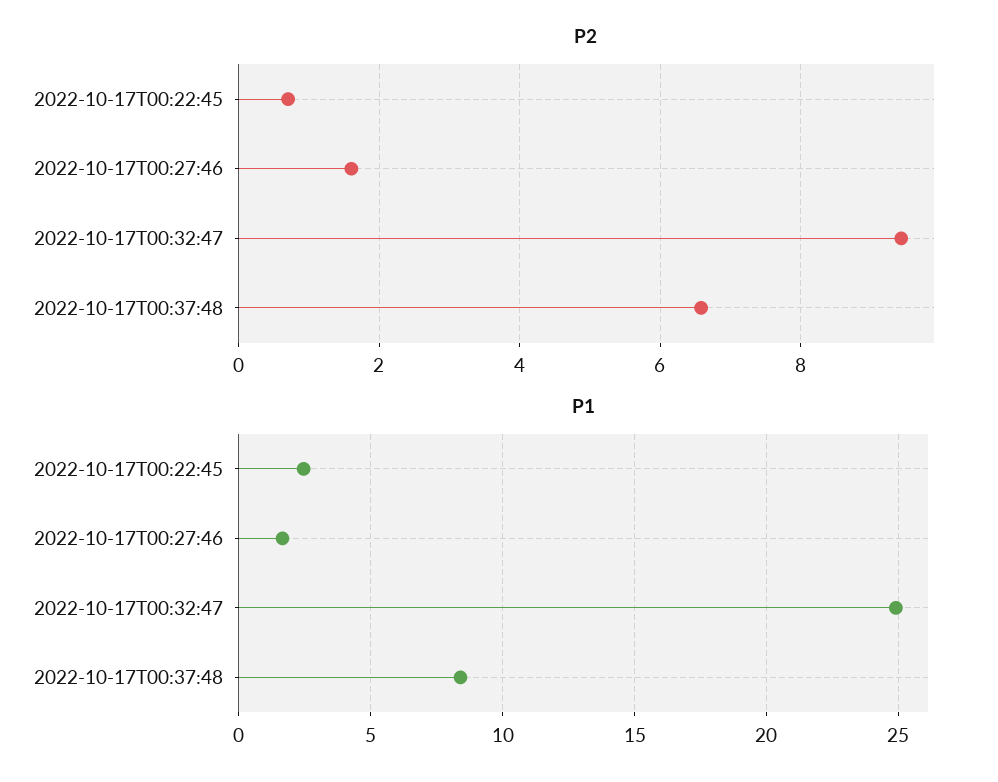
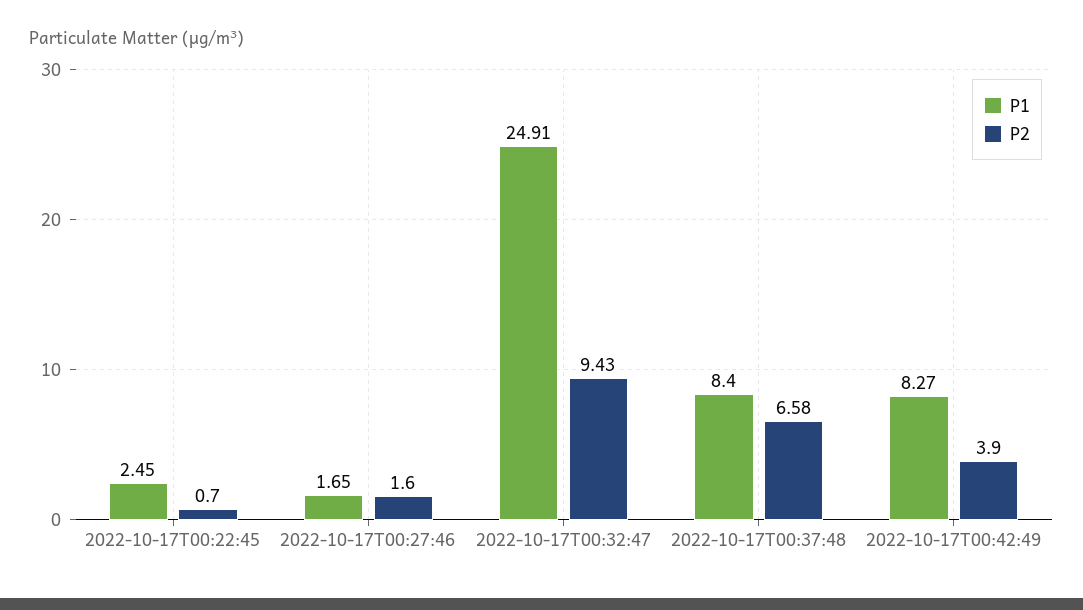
P1, 2022-10-17T00:42:49: none -> 8.27
P2, 2022-10-17T00:42:49: none -> 3.9

